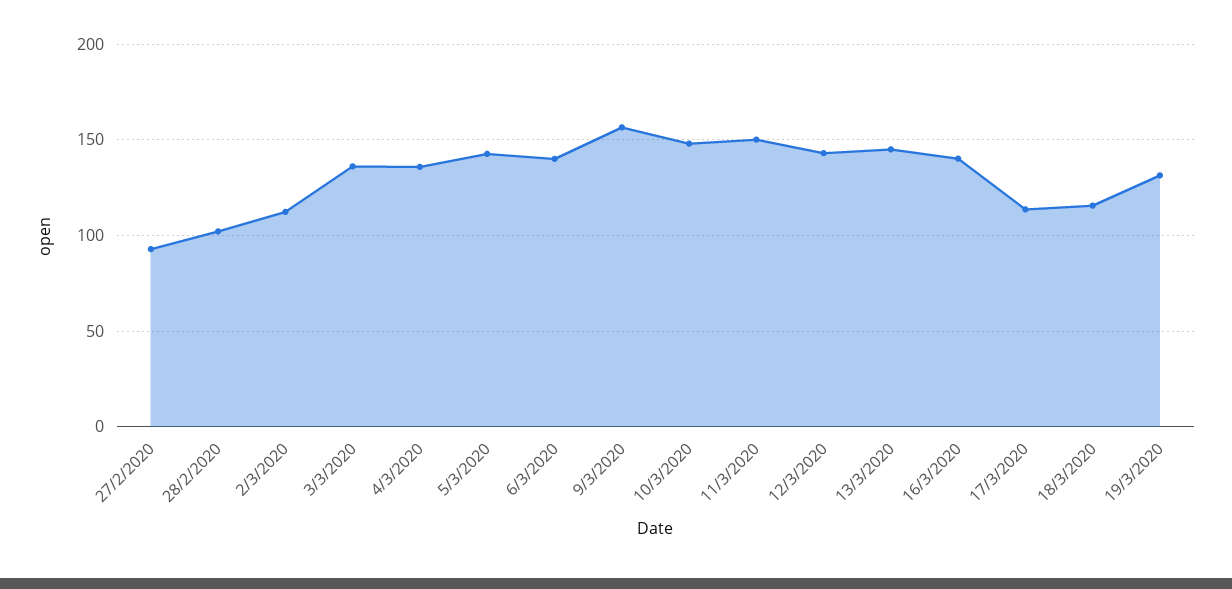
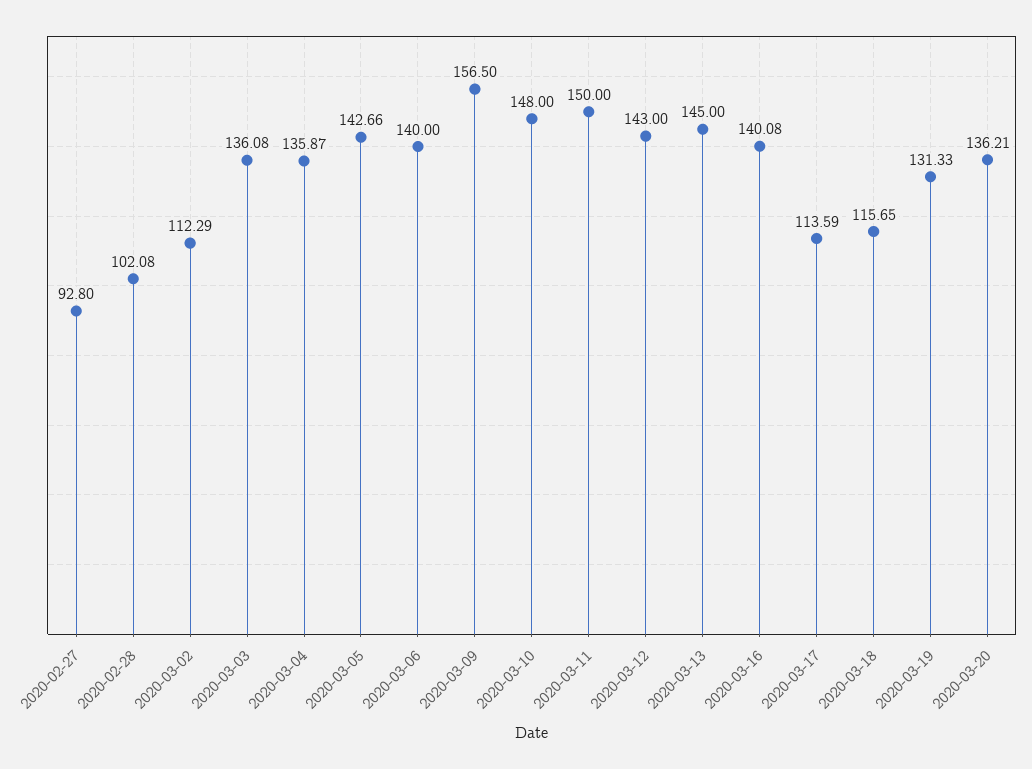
2020-03-20: none -> 136.21

